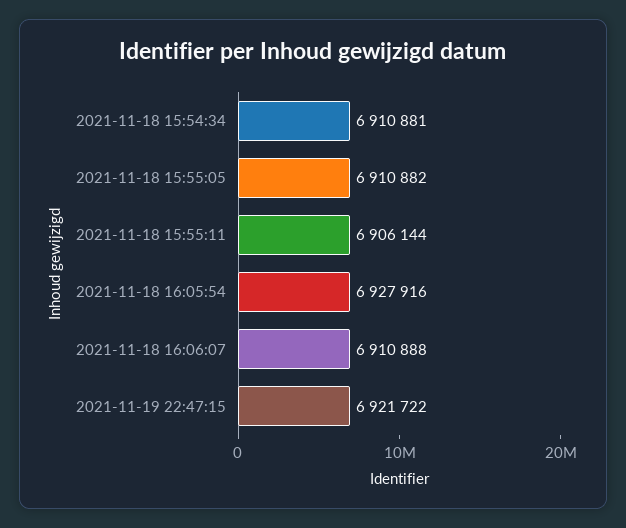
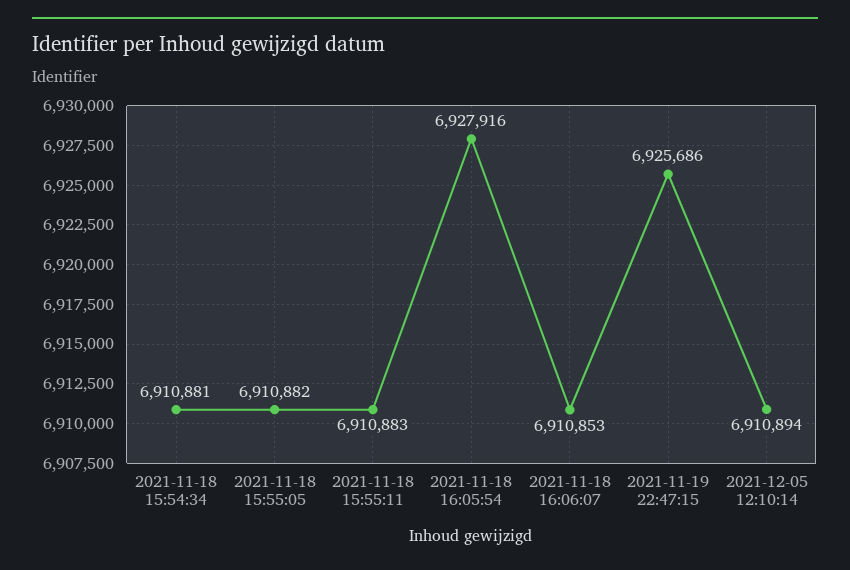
2021-11-18 15:55:11: 6906144 -> 6910883
2021-11-18 16:06:07: 6910888 -> 6910853
2021-11-19 22:47:15: 6921722 -> 6925686
2021-12-05 12:10:14: none -> 6910894

